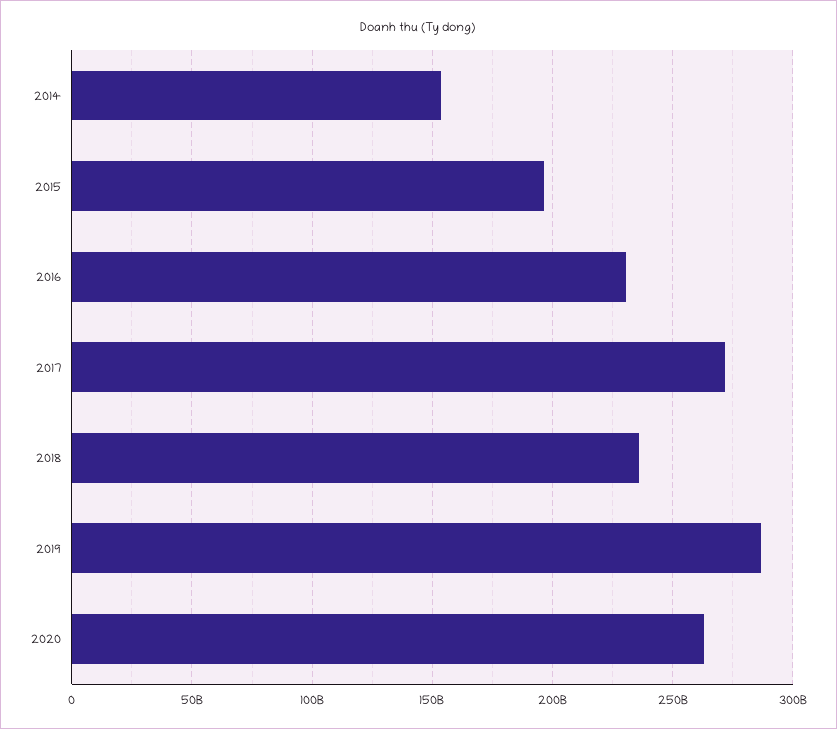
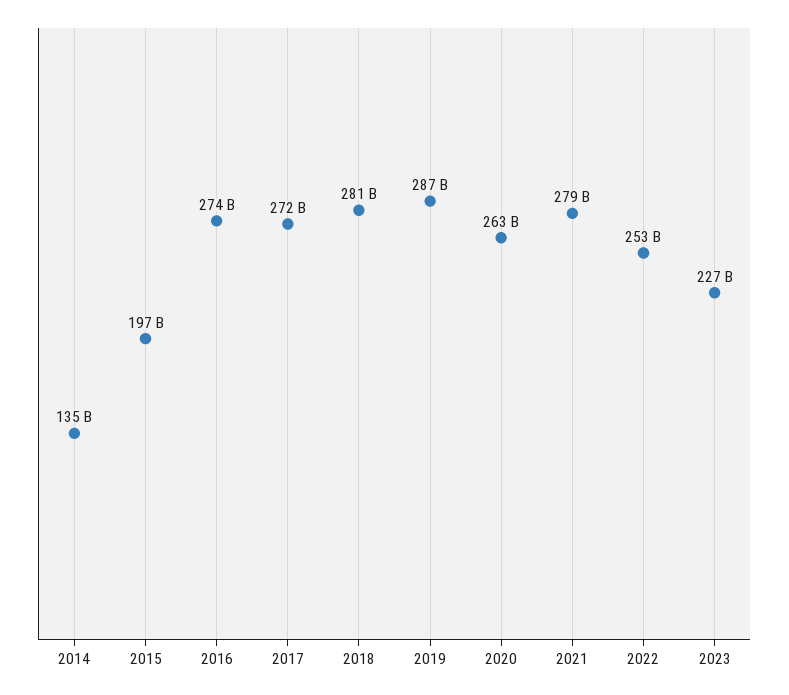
2014: 155000000000 -> 135000000000
2016: 230000000000 -> 274000000000
2018: 235000000000 -> 281000000000
2021: none -> 279000000000
2022: none -> 253000000000
2023: none -> 227000000000

